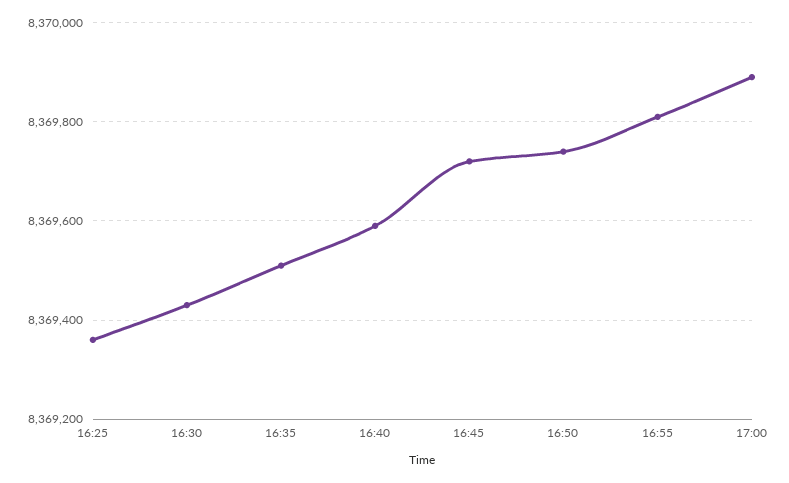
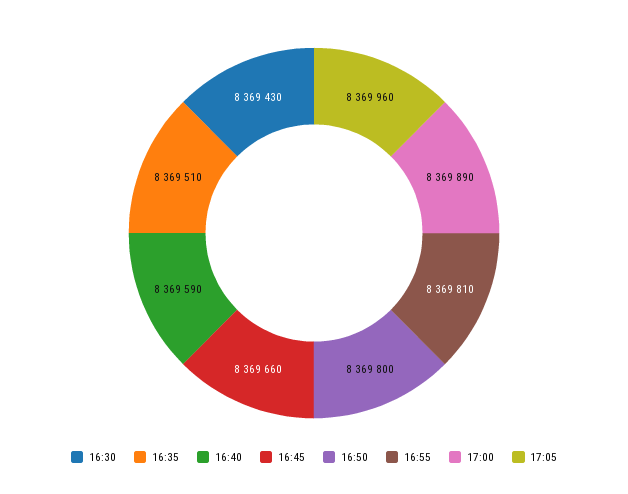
16:25: 8369360 -> none
16:45: 8369720 -> 8369660
16:50: 8369740 -> 8369800
17:05: none -> 8369960

